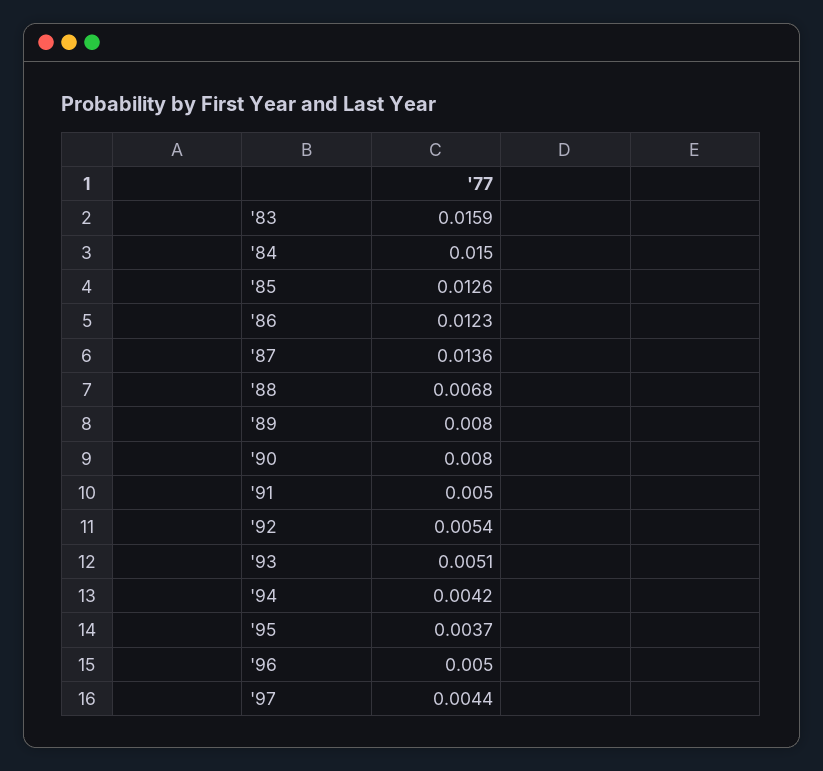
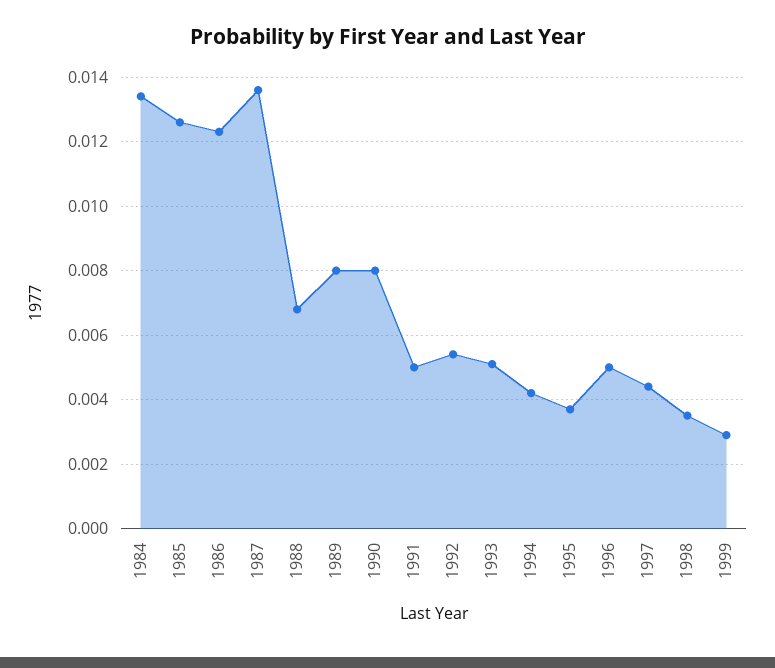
'83: 0.0159 -> none
'84: 0.015 -> 0.0135
1998: none -> 0.0035
1999: none -> 0.003

